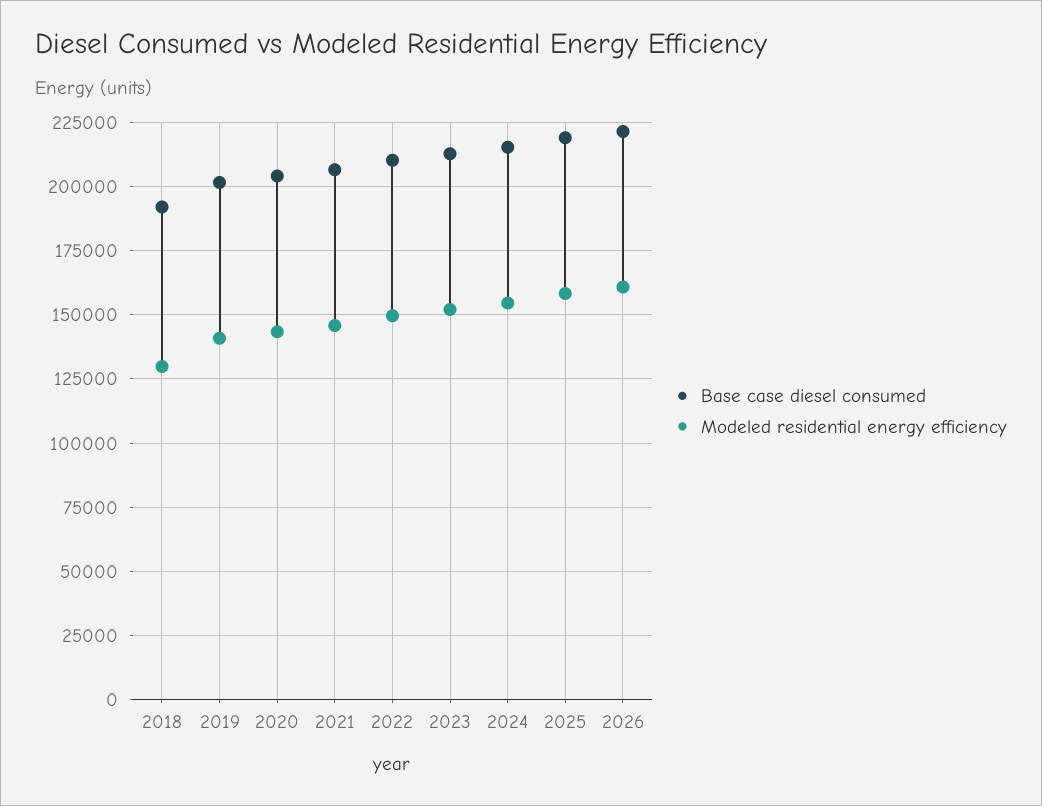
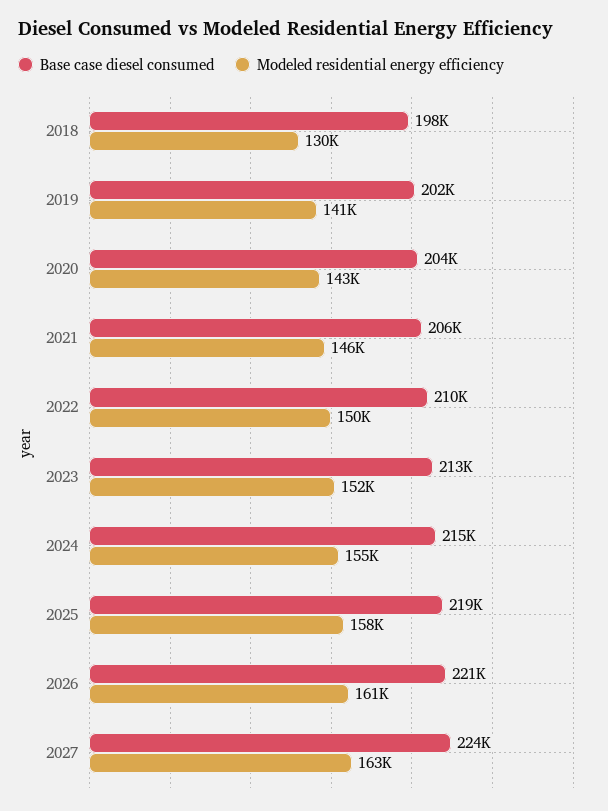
Base case diesel consumed, 2018: 192500 -> 198000
Base case diesel consumed, 2027: none -> 224000
Modeled residential energy efficiency, 2027: none -> 163000

